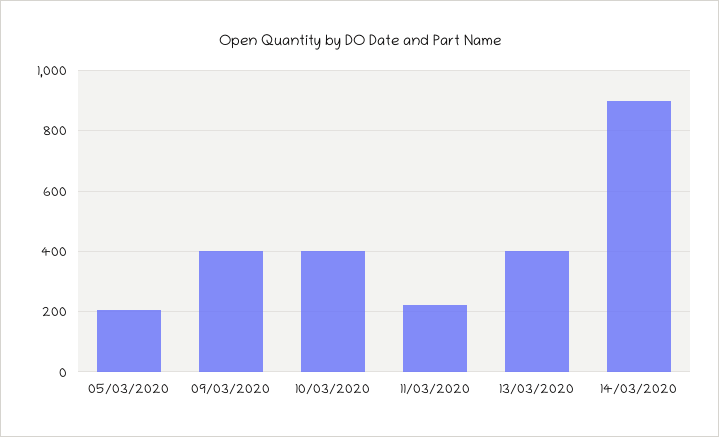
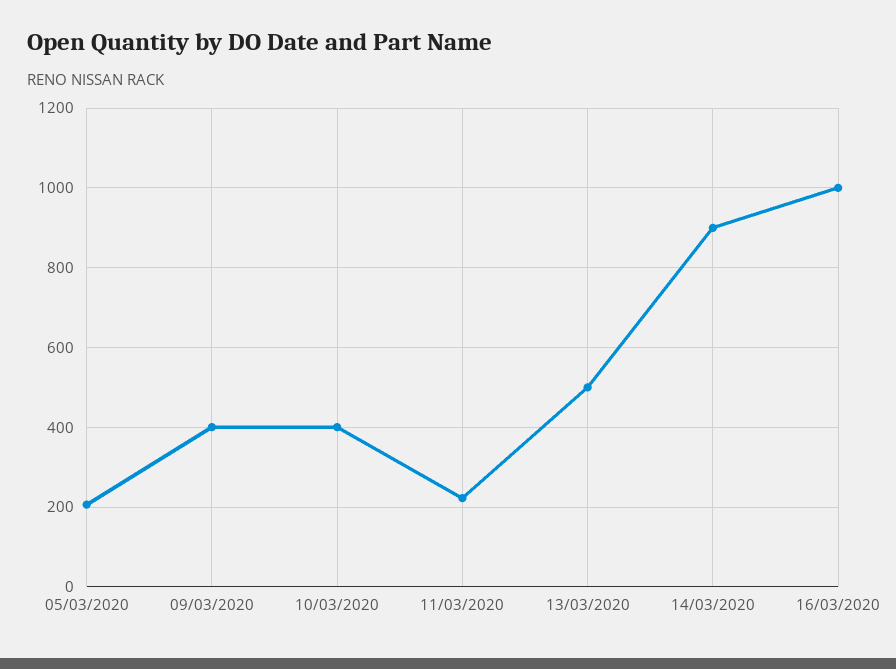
13/03/2020: 400 -> 500
16/03/2020: none -> 1000

